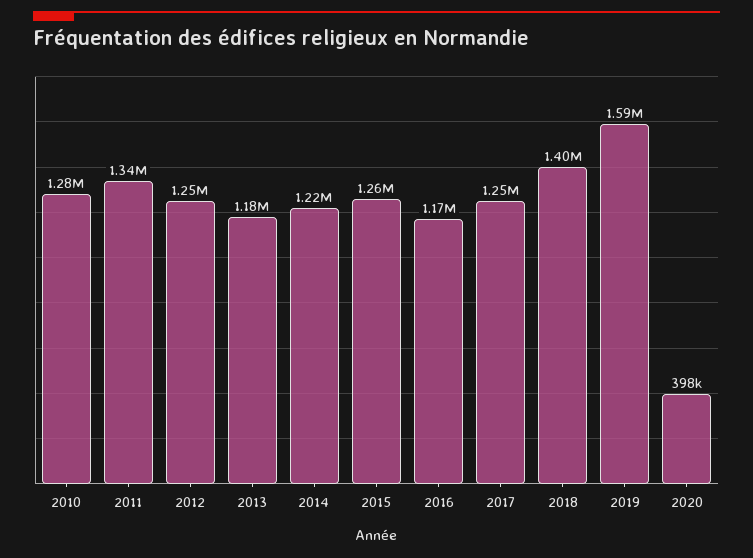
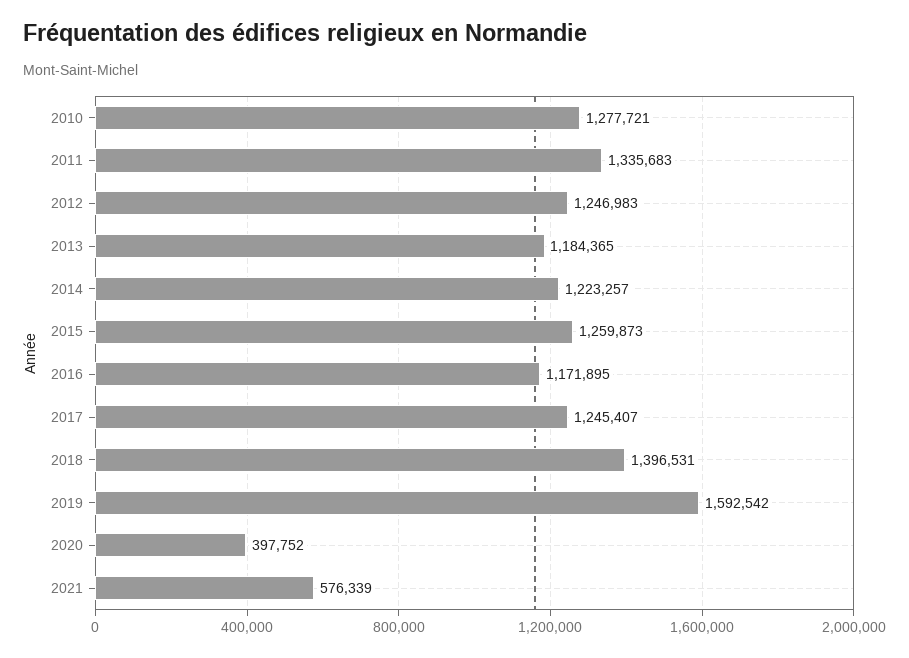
2021: none -> 576339

